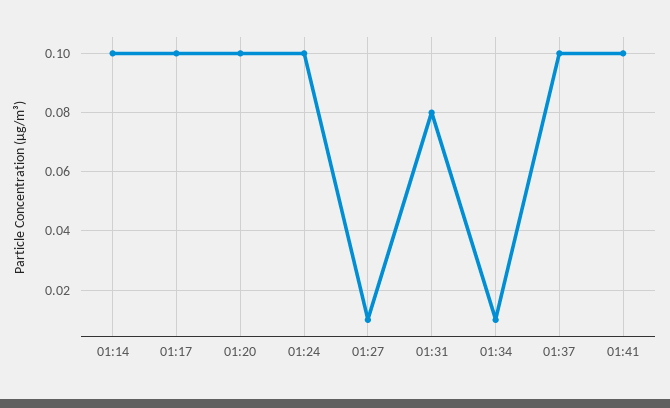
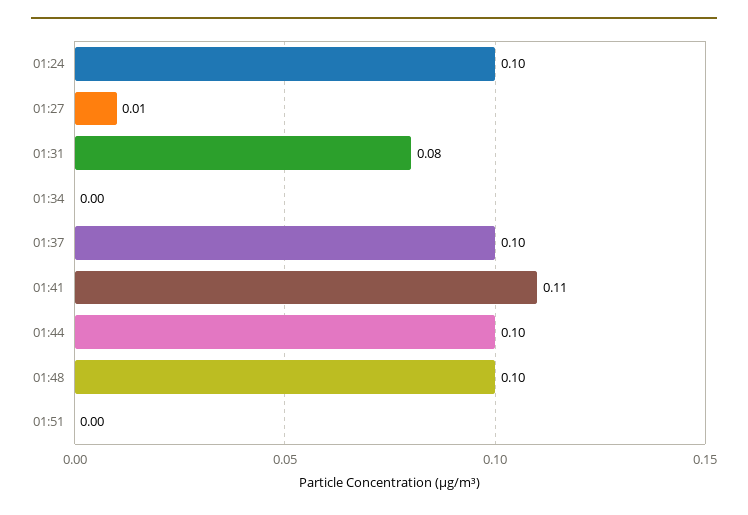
01:14: 0.1 -> none
01:17: 0.1 -> none
01:20: 0.1 -> none
01:34: 0.01 -> 0
01:41: 0.1 -> 0.11
01:44: none -> 0.1
01:48: none -> 0.1
01:51: none -> 0

